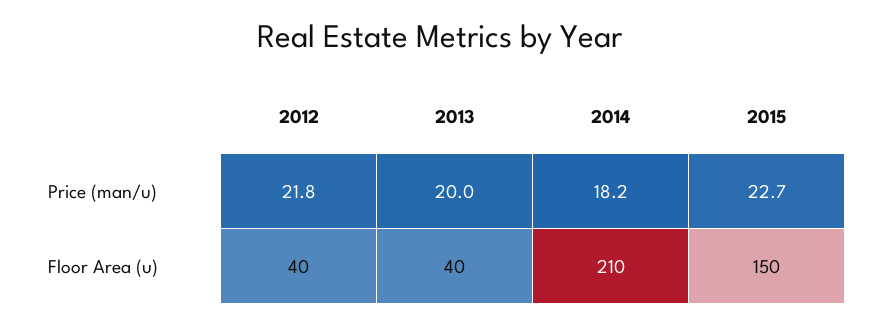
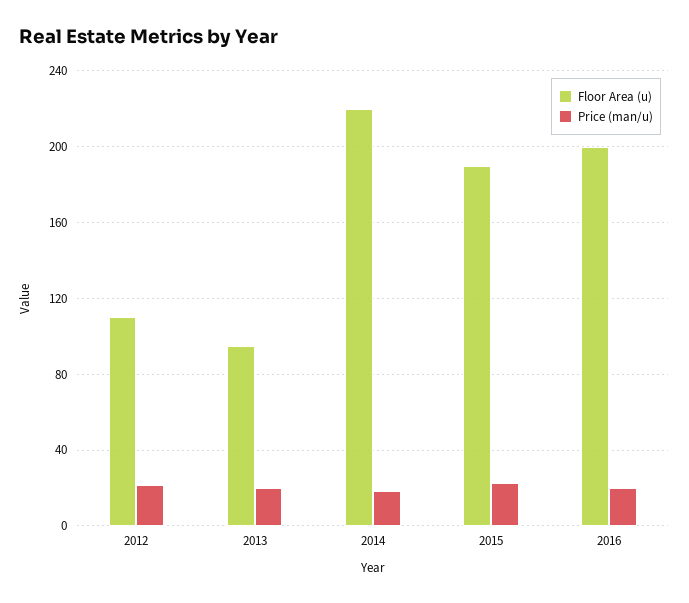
Floor Area (u), 2012: 40 -> 110
Floor Area (u), 2013: 40 -> 95
Floor Area (u), 2014: 210 -> 220
Floor Area (u), 2015: 150 -> 190
Floor Area (u), 2016: none -> 200
Price (man/u), 2016: none -> 20

